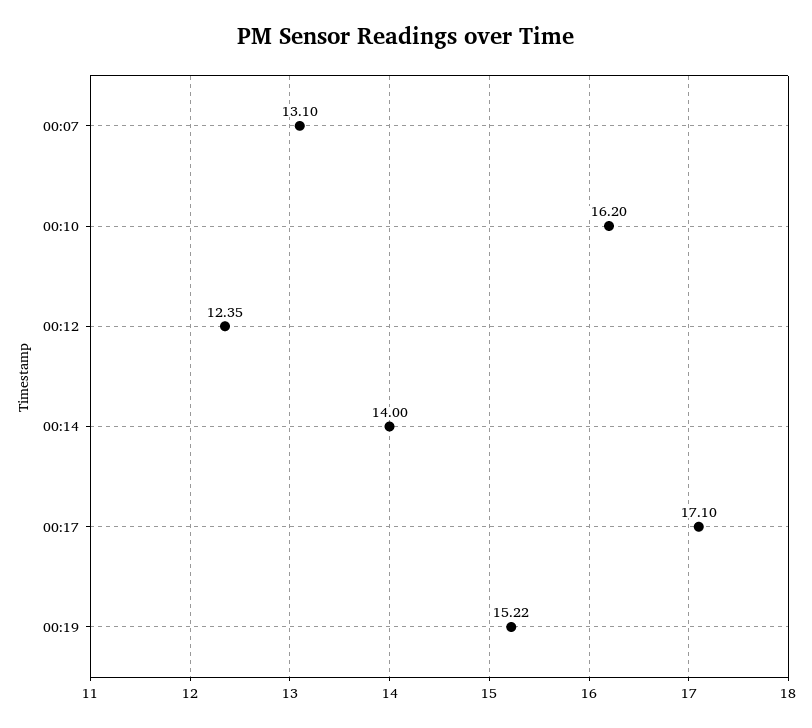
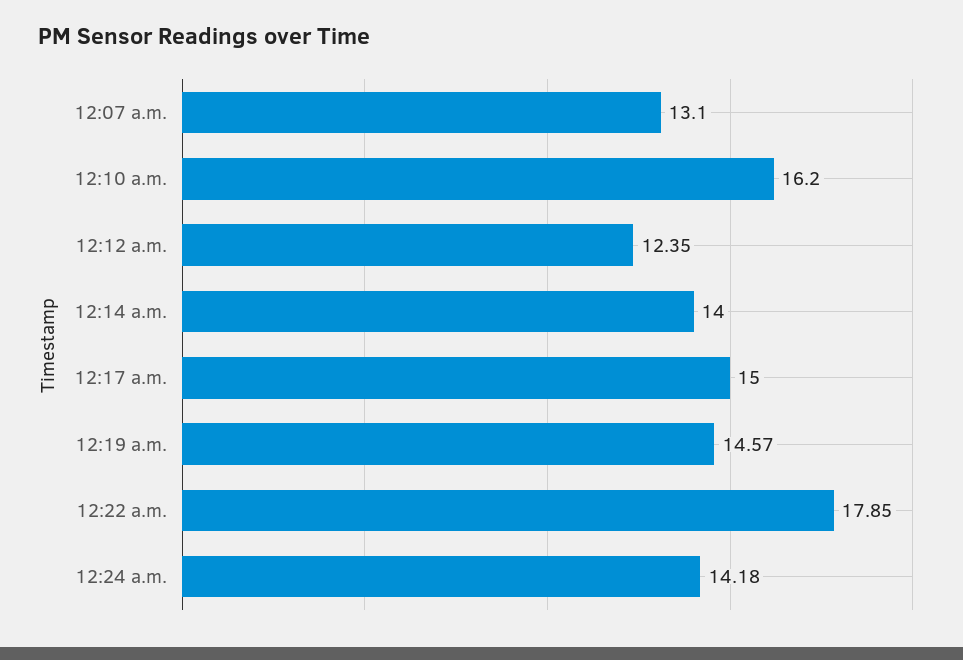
00:17: 17.1 -> 15
00:19: 15.22 -> 14.57
12:22 a.m.: none -> 17.85
12:24 a.m.: none -> 14.18

